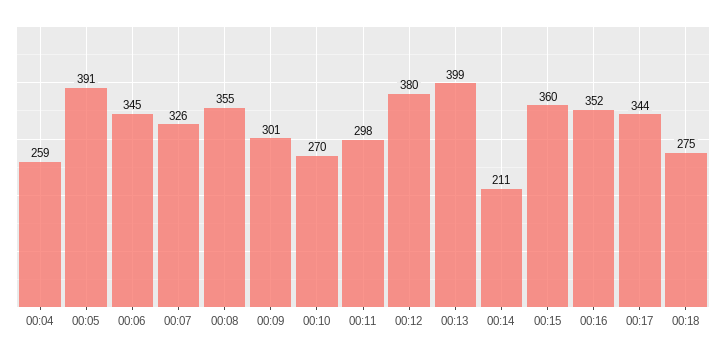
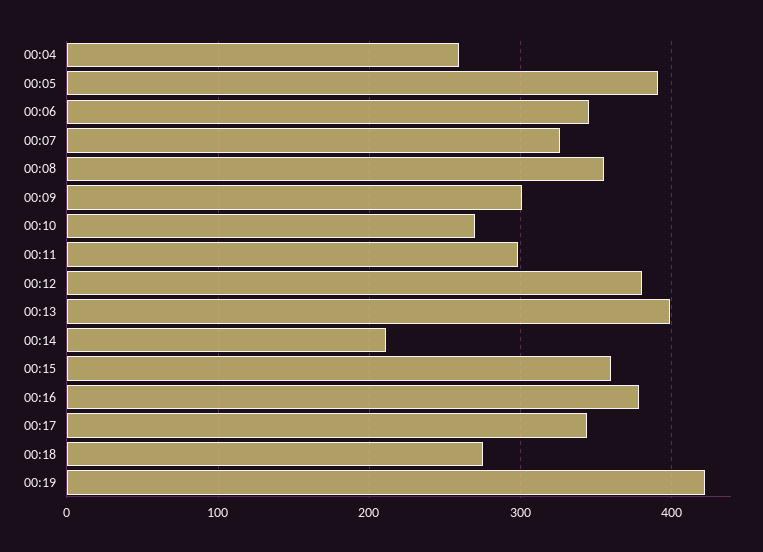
00:16: 352 -> 380
00:19: none -> 420

